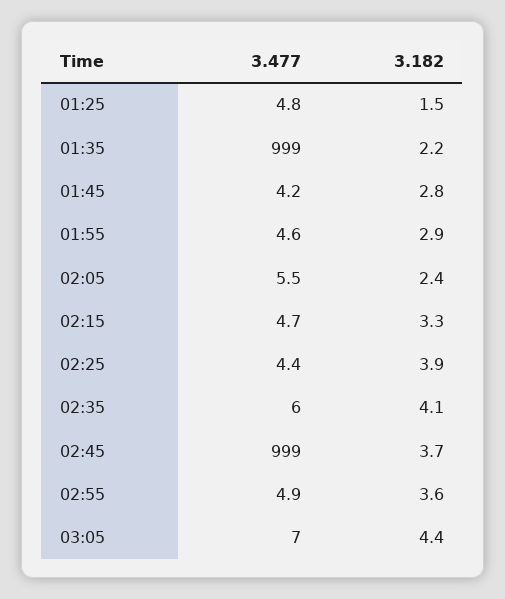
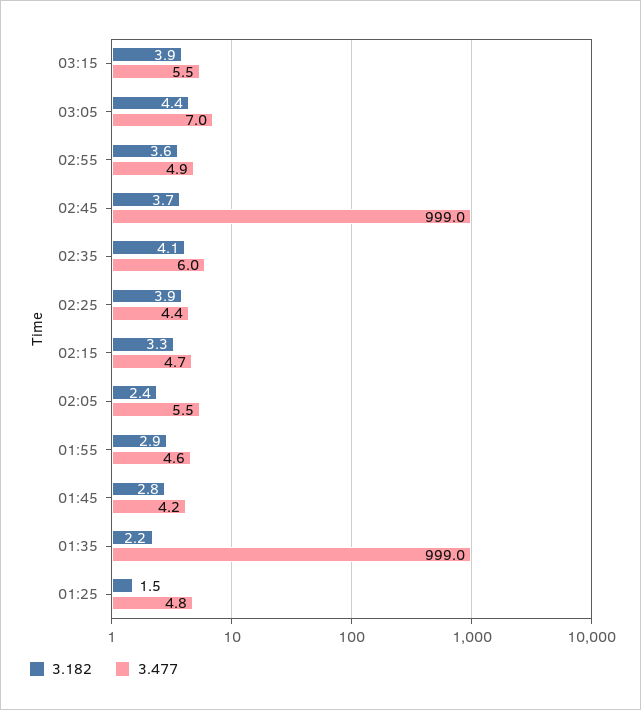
3.182, 03:15: none -> 3.9
3.477, 03:15: none -> 5.5

